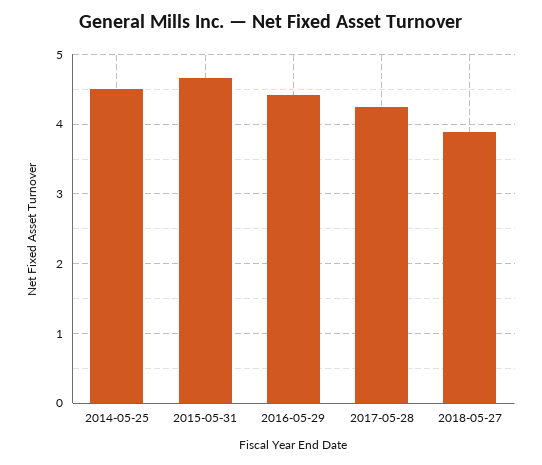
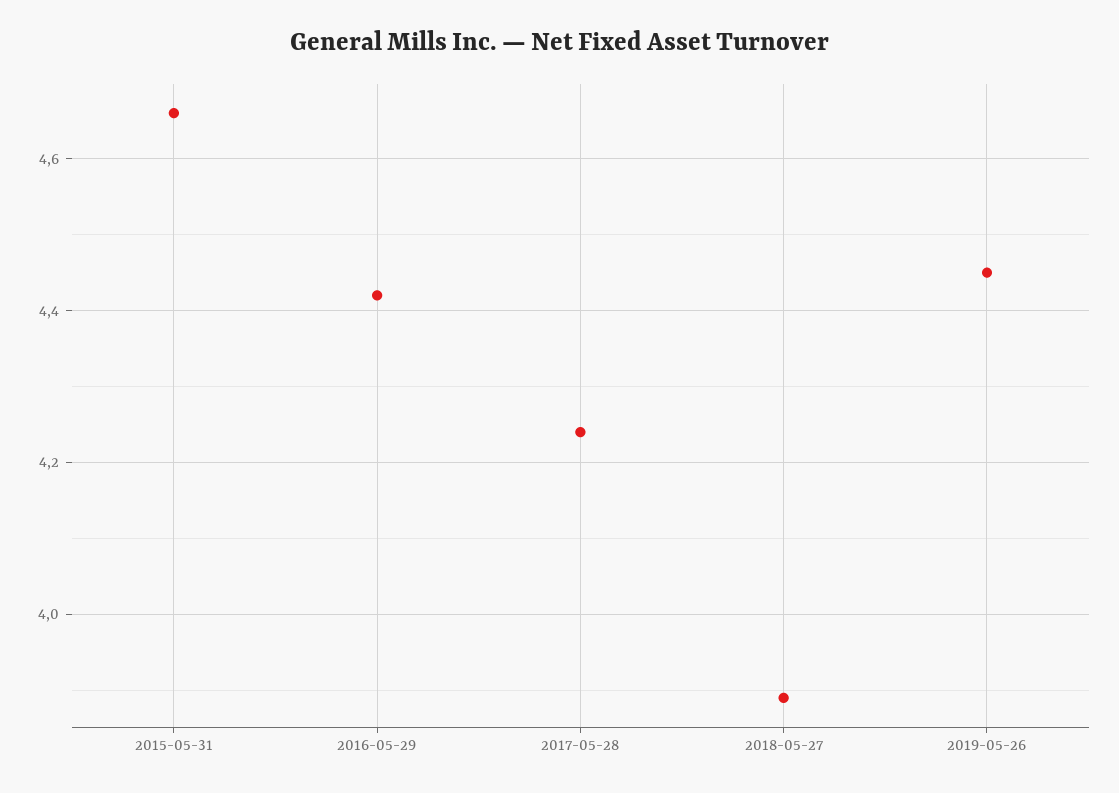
2014-05-25: 4.5 -> none
2019-05-26: none -> 4.45

